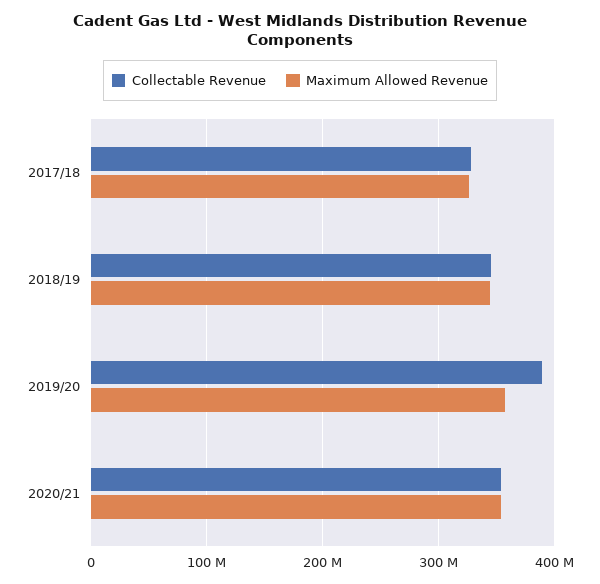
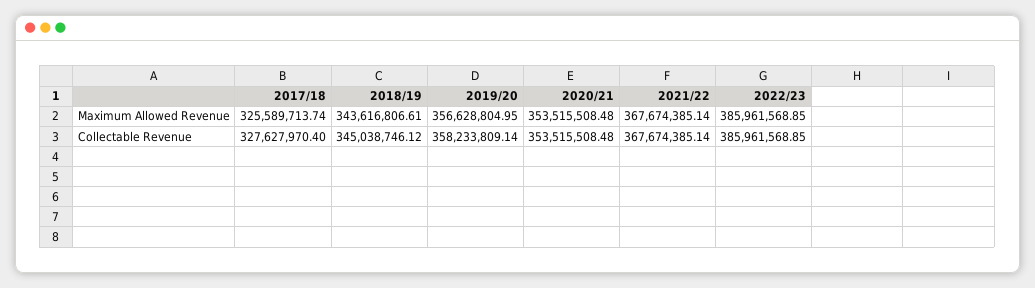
Collectable Revenue, 2019/20: 390000000 -> 358233809.14
Maximum Allowed Revenue, 2021/22: none -> 367674385.14
Maximum Allowed Revenue, 2022/23: none -> 385961568.85
Collectable Revenue, 2021/22: none -> 367674385.14
Collectable Revenue, 2022/23: none -> 385961568.85

